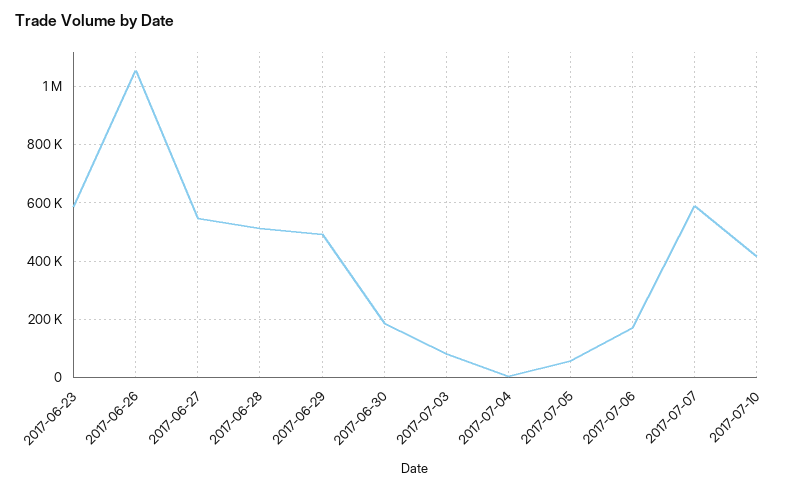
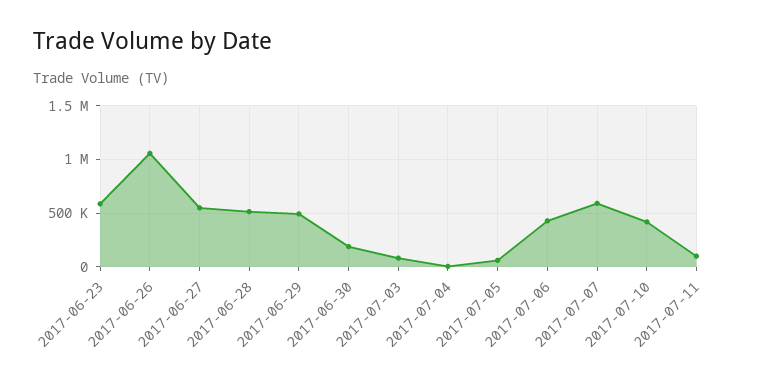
2017-07-06: 175000 -> 400000
2017-07-11: none -> 100000

